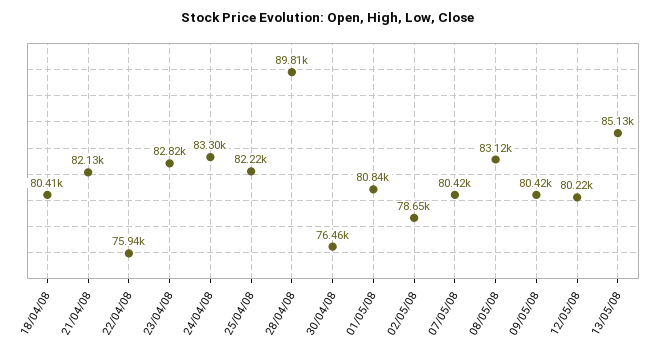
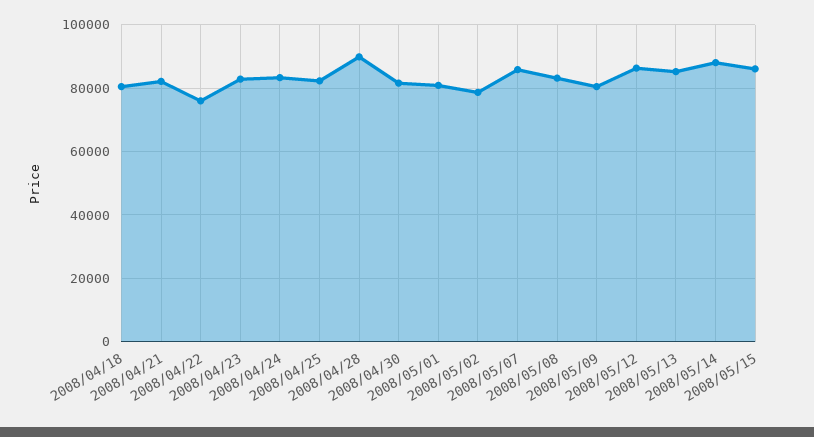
30/04/08: 76460 -> 82000
07/05/08: 80420 -> 86000
12/05/08: 80220 -> 86000
2008/05/14: none -> 88000
2008/05/15: none -> 86000

